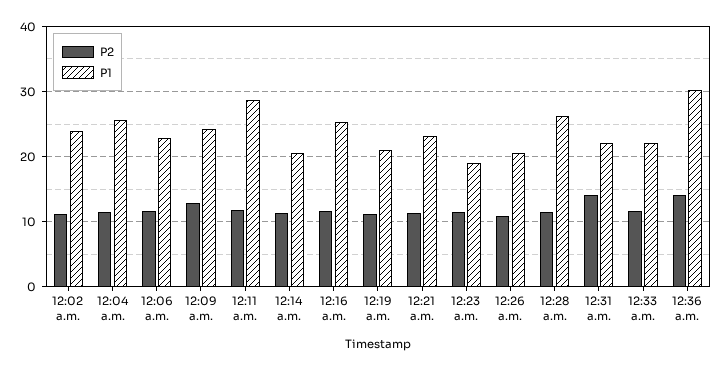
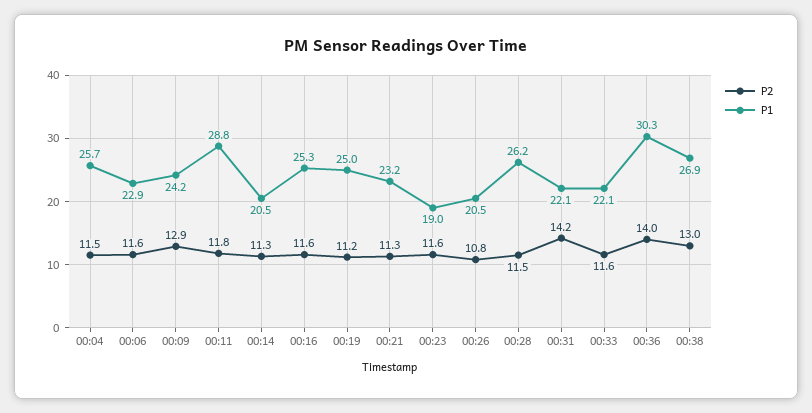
P2, 12:02 a.m.: 11 -> none
P1, 12:02 a.m.: 24 -> none
P1, 12:19 a.m.: 21 -> 25
P2, 00:38: none -> 13
P1, 00:38: none -> 26.9

